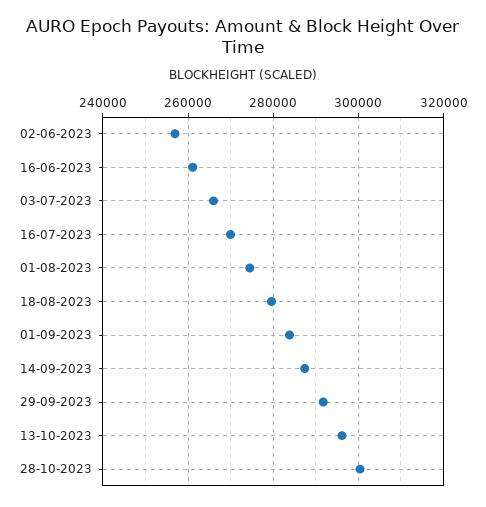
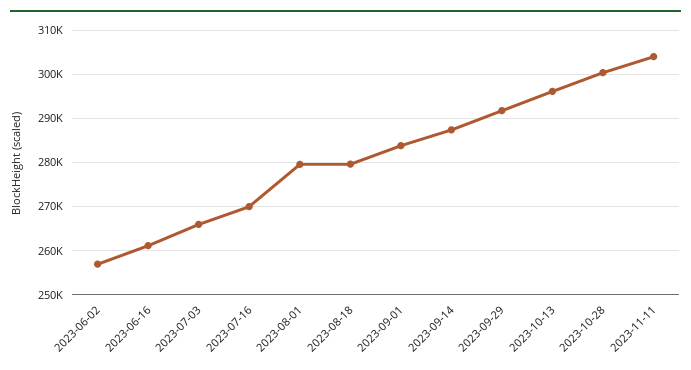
01-08-2023: 274000 -> 280000
2023-11-11: none -> 304000

